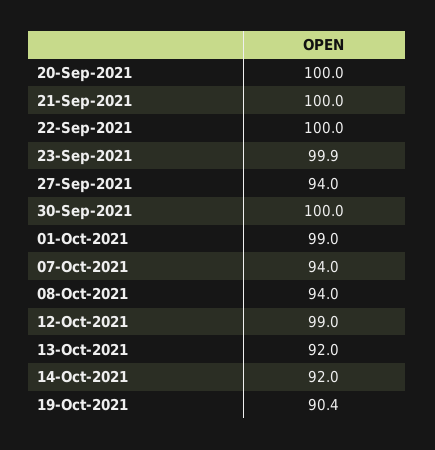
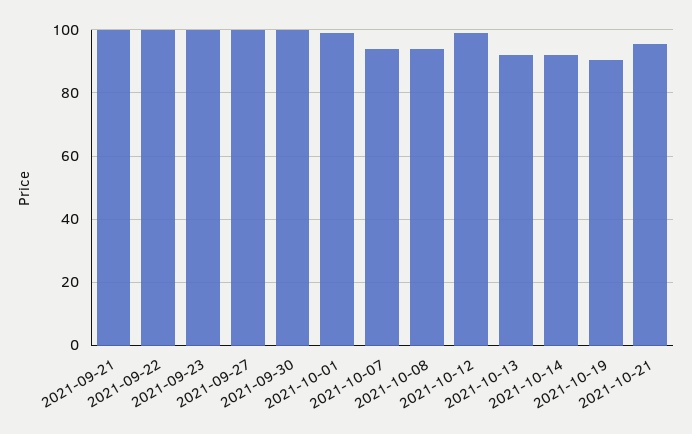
20-Sep-2021: 100 -> none
27-Sep-2021: 94 -> 100
2021-10-21: none -> 96

